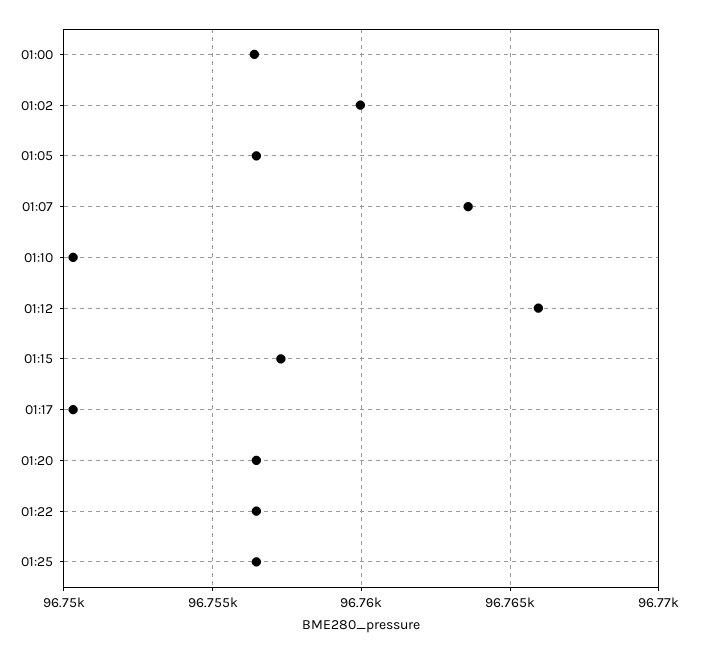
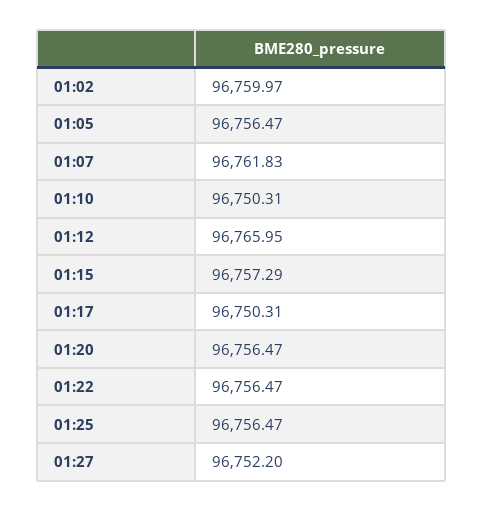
01:00: 96756.5 -> none
01:07: 96763.5 -> 96761.83
01:27: none -> 96752.2

